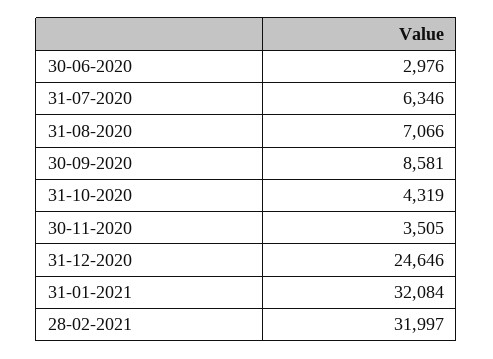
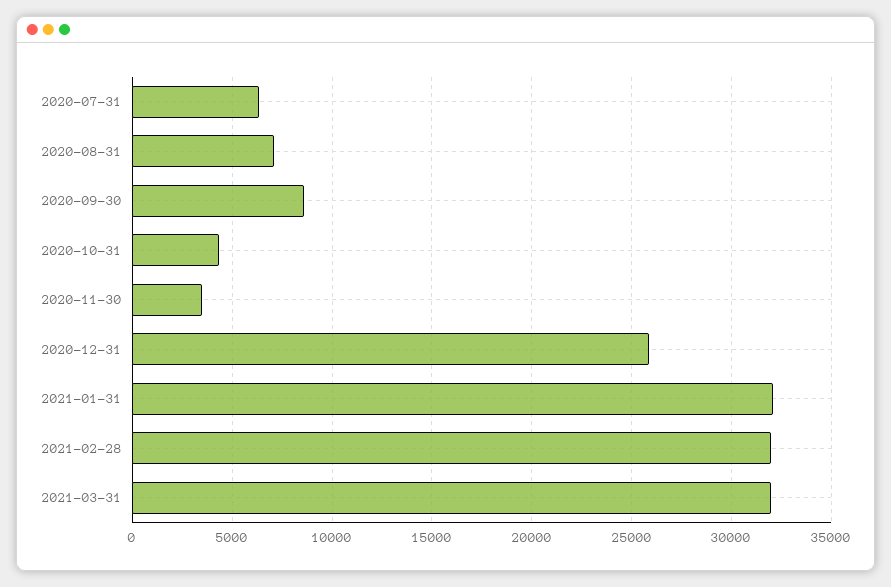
30-06-2020: 2976 -> none
31-12-2020: 24646 -> 26000
2021-03-31: none -> 32000

